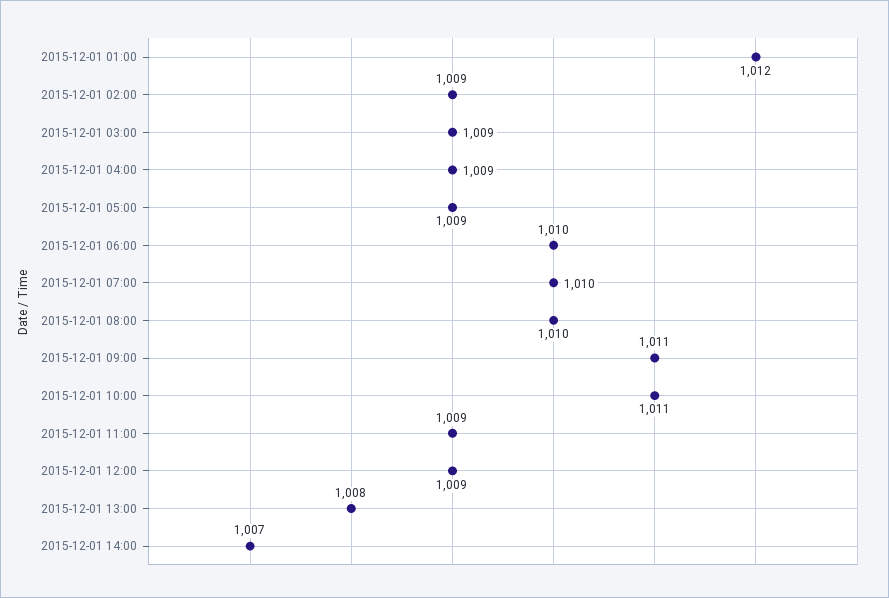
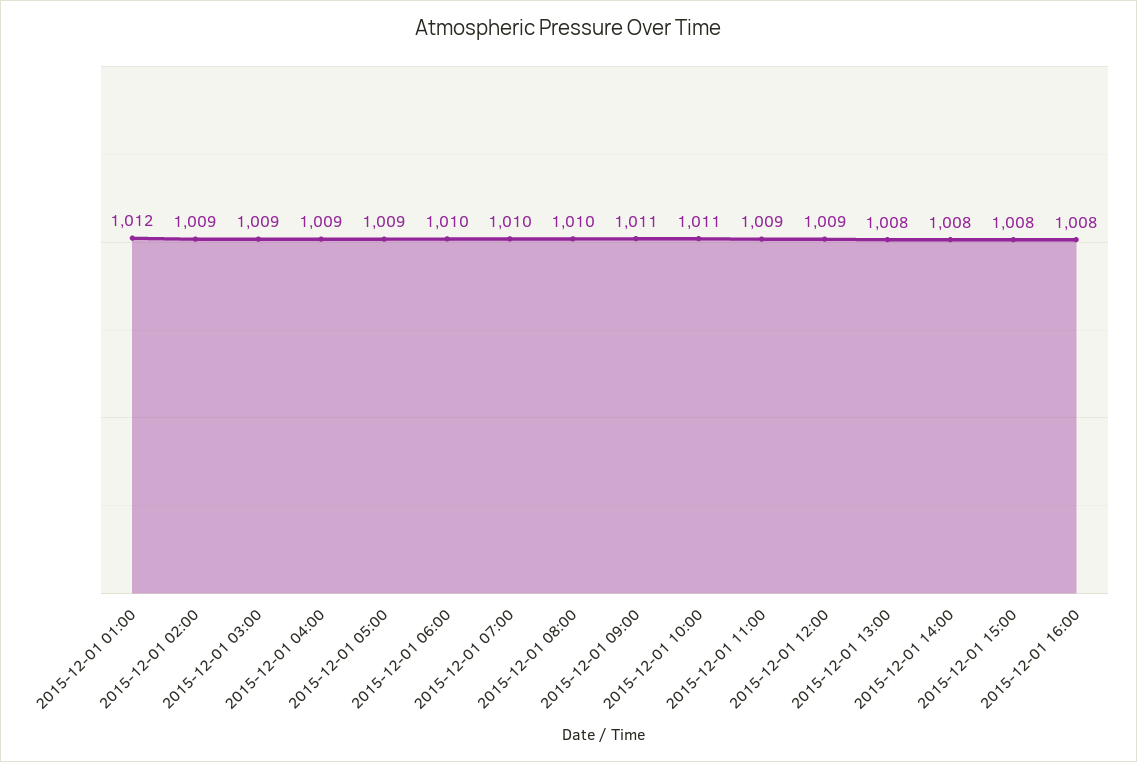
2015-12-01 14:00: 1007 -> 1008
2015-12-01 15:00: none -> 1008
2015-12-01 16:00: none -> 1008

